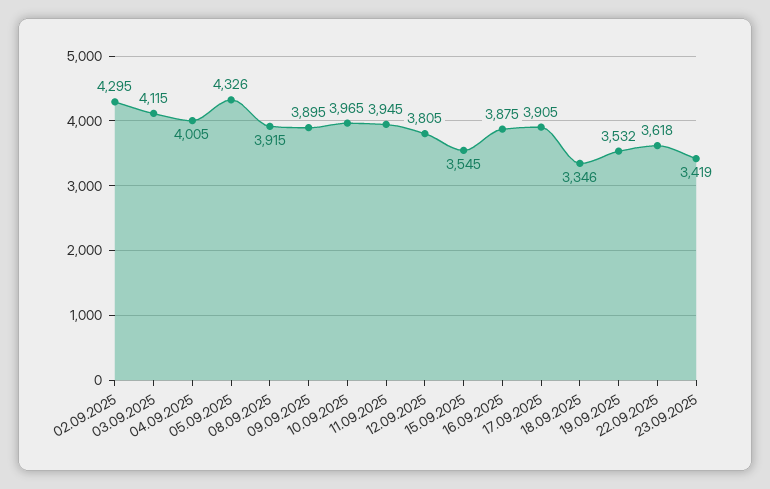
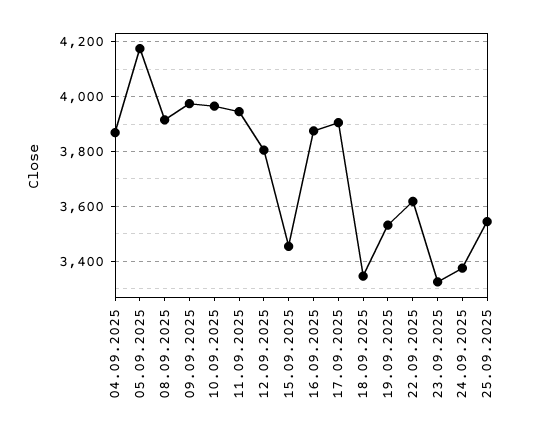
02.09.2025: 4295 -> none
03.09.2025: 4115 -> none
04.09.2025: 4005 -> 3875
05.09.2025: 4326 -> 4175
09.09.2025: 3895 -> 3975
15.09.2025: 3545 -> 3450
23.09.2025: 3419 -> 3325
24.09.2025: none -> 3375
25.09.2025: none -> 3550

